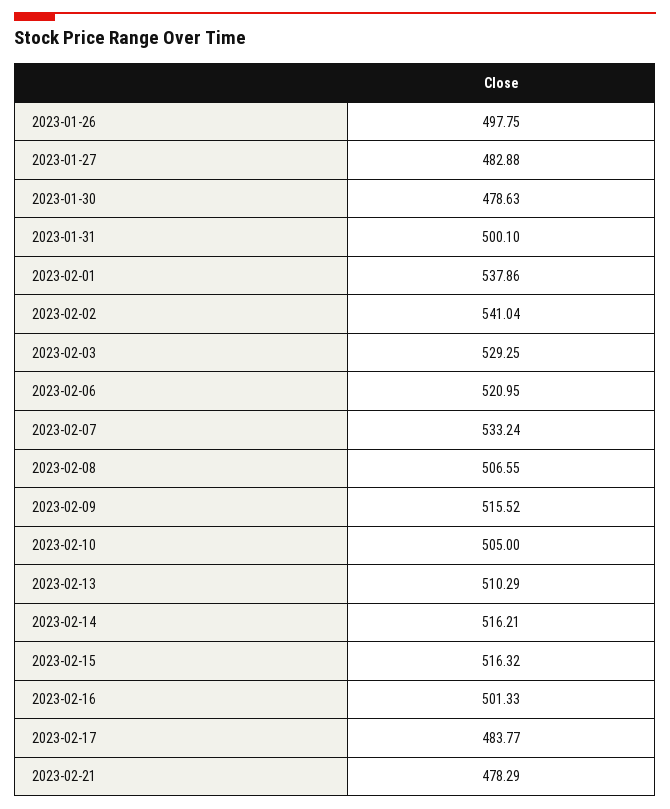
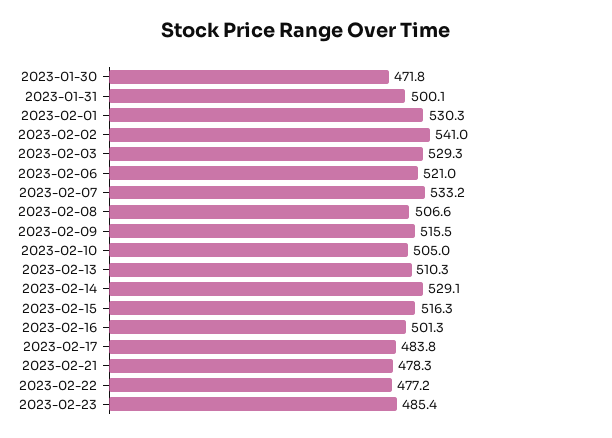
2023-01-26: 497.75 -> none
2023-01-27: 482.88 -> none
2023-01-30: 478.63 -> 471.8
2023-02-01: 537.86 -> 530.3
2023-02-14: 516.21 -> 529.1
2023-02-22: none -> 477.2
2023-02-23: none -> 485.4

